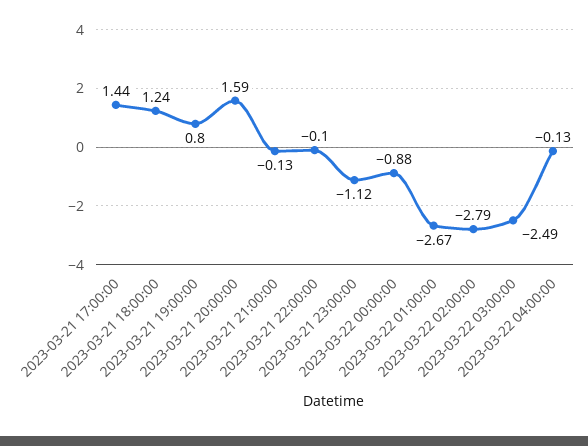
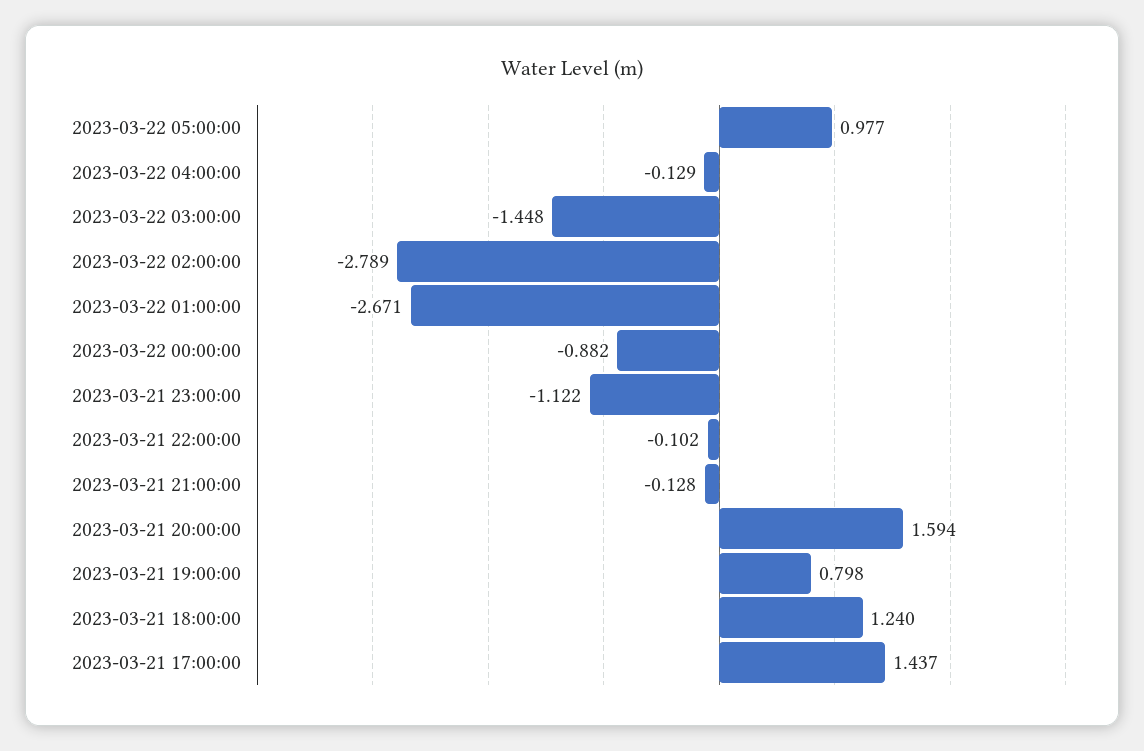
2023-03-22 03:00:00: -2.49 -> -1.448
2023-03-22 05:00:00: none -> 0.977

